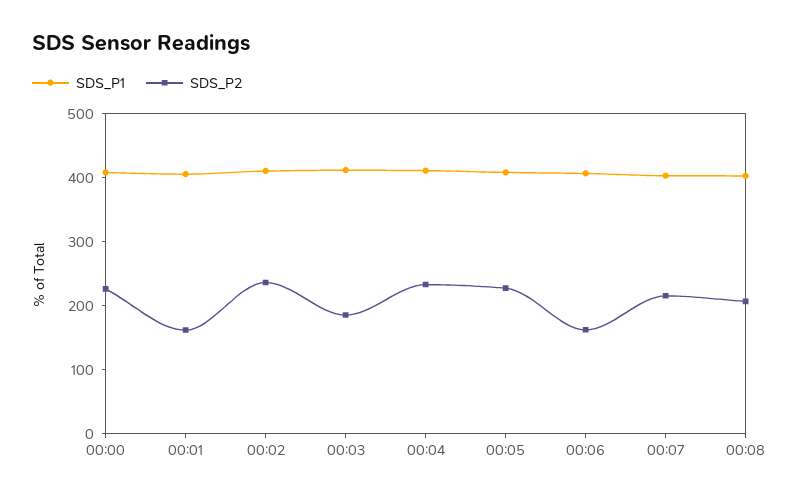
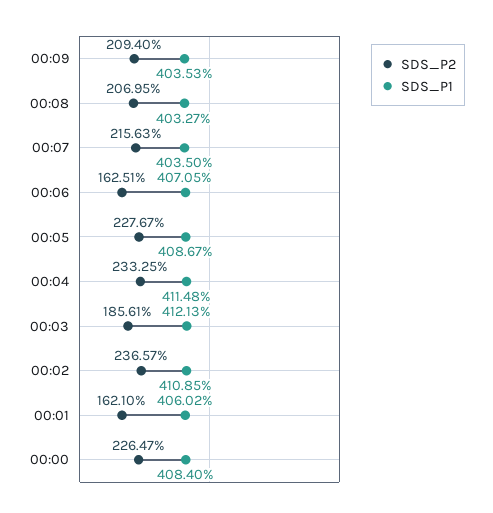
SDS_P2, 00:09: none -> 209.4
SDS_P1, 00:09: none -> 403.53

